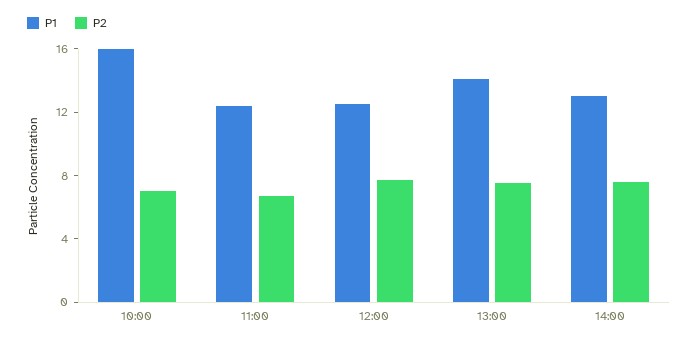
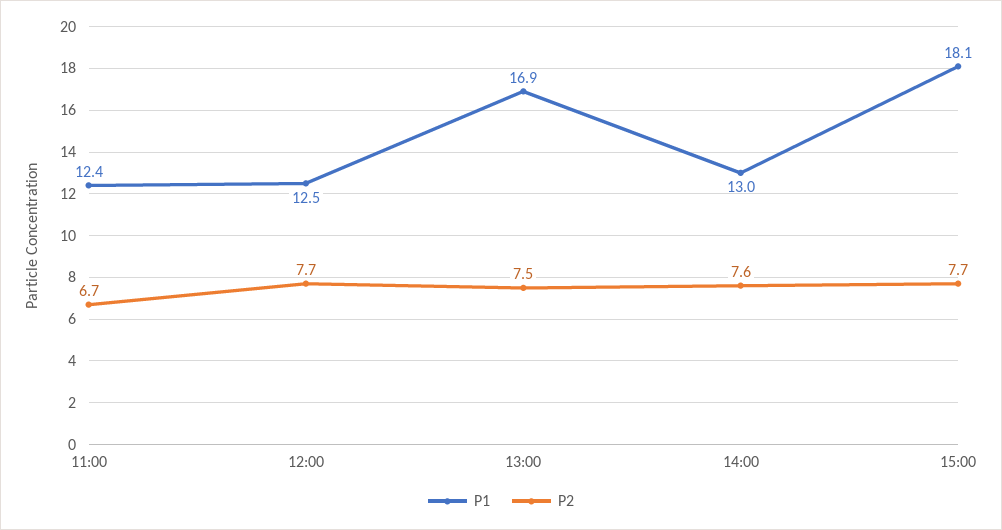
P1, 10:00: 16 -> none
P2, 10:00: 7 -> none
P1, 13:00: 14 -> 16.9
P1, 15:00: none -> 18.1
P2, 15:00: none -> 7.7

